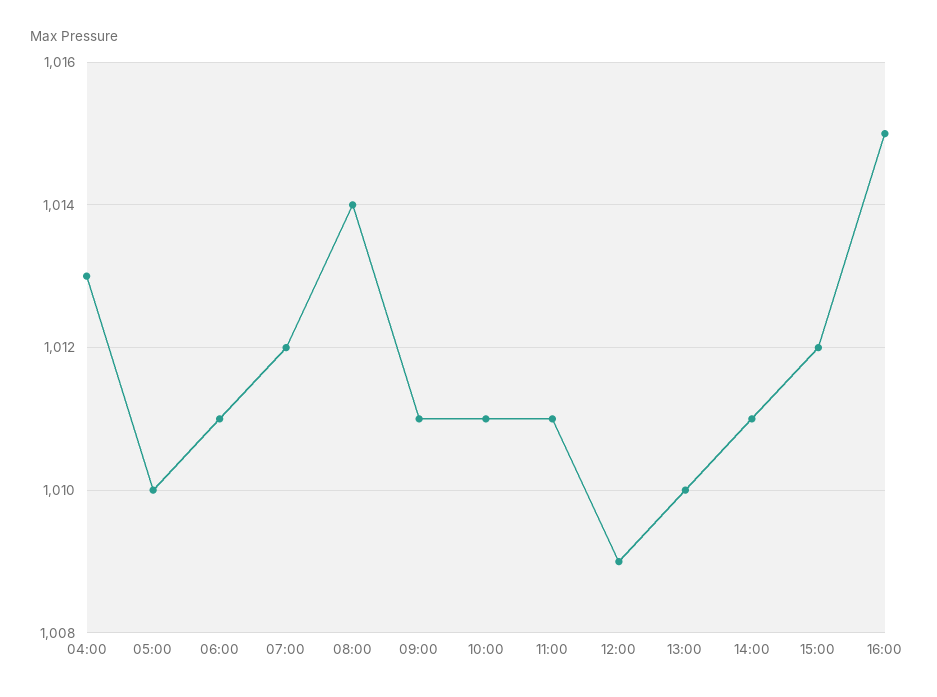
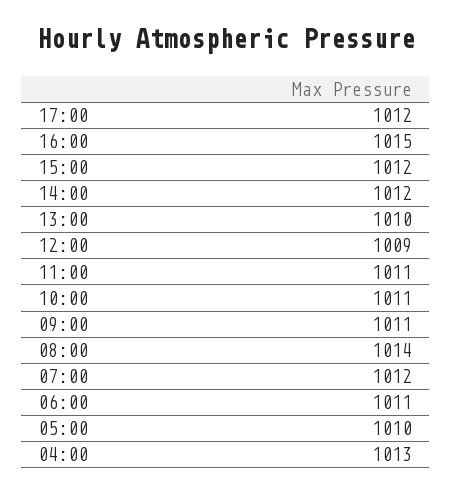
14:00: 1011 -> 1012
17:00: none -> 1012

